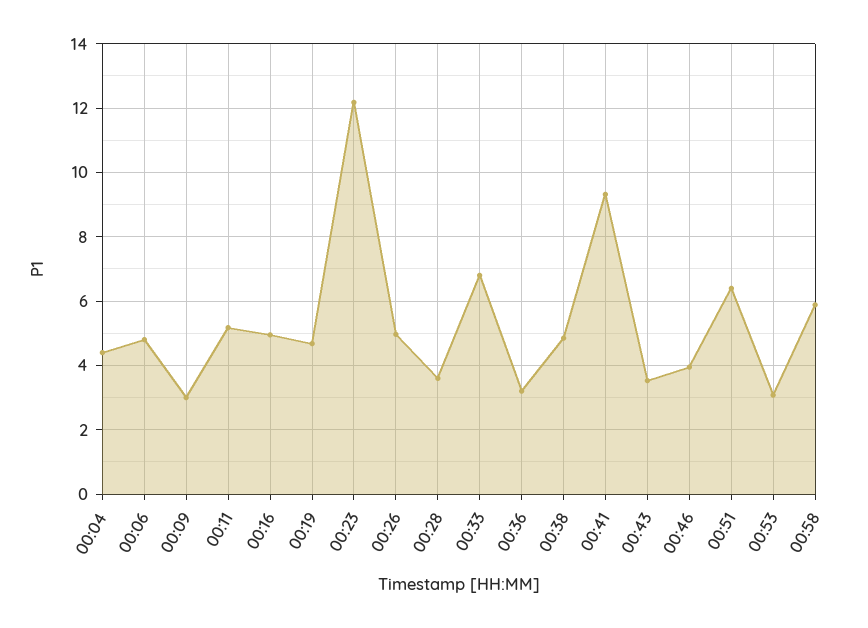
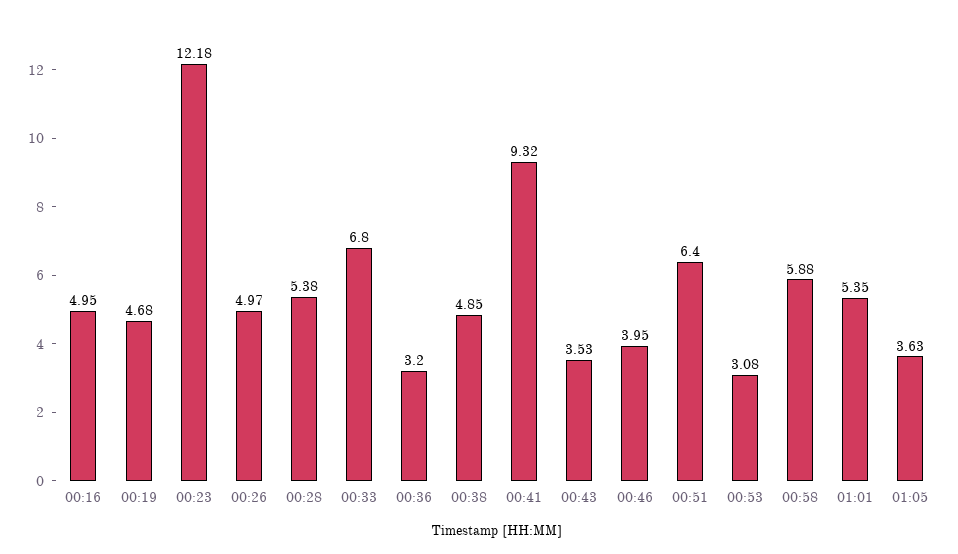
00:04: 4.4 -> none
00:06: 4.8 -> none
00:09: 3 -> none
00:11: 5.2 -> none
00:28: 3.6 -> 5.38
01:01: none -> 5.35
01:05: none -> 3.63

